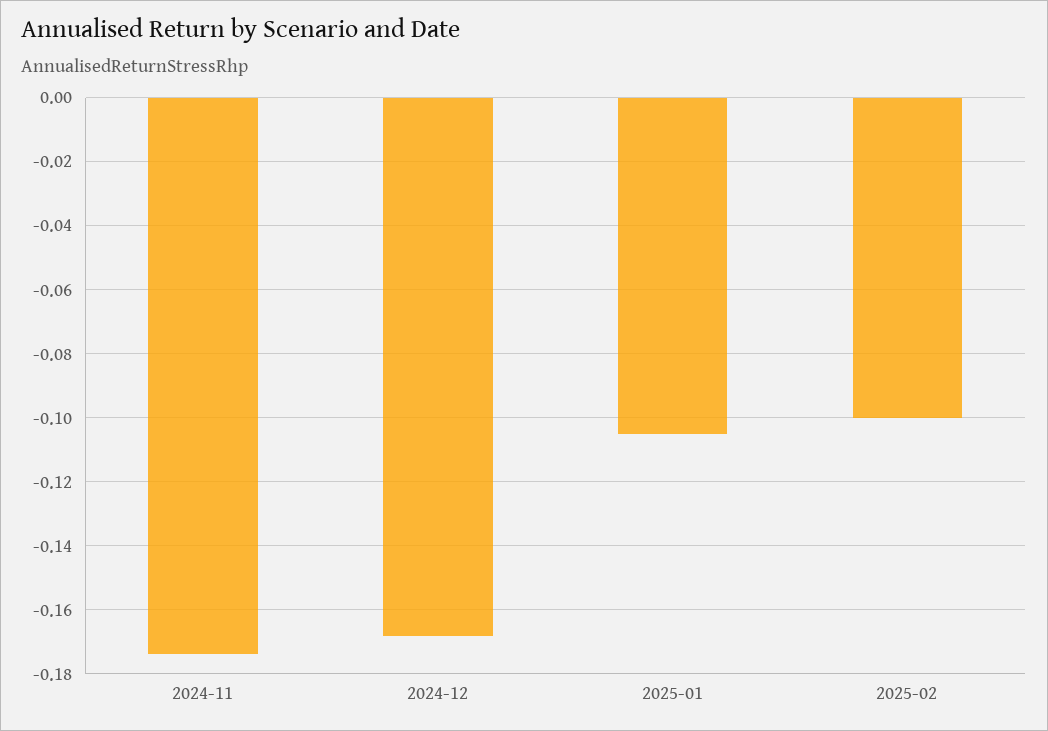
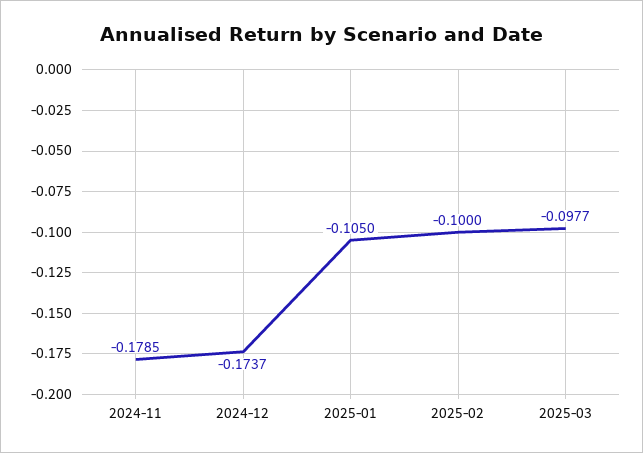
2024-11: -0.174 -> -0.1785
2024-12: -0.168 -> -0.1737
2025-03: none -> -0.0977

